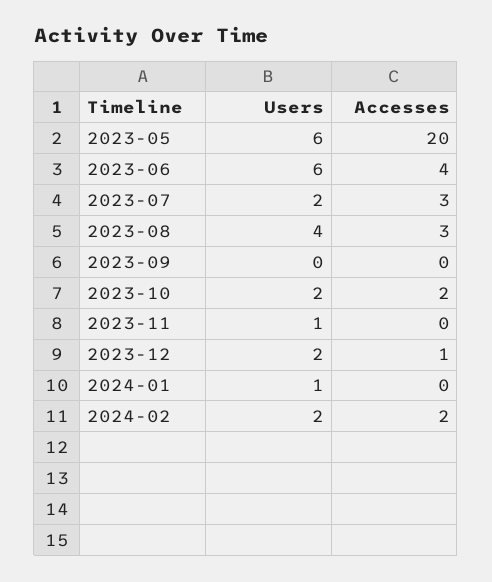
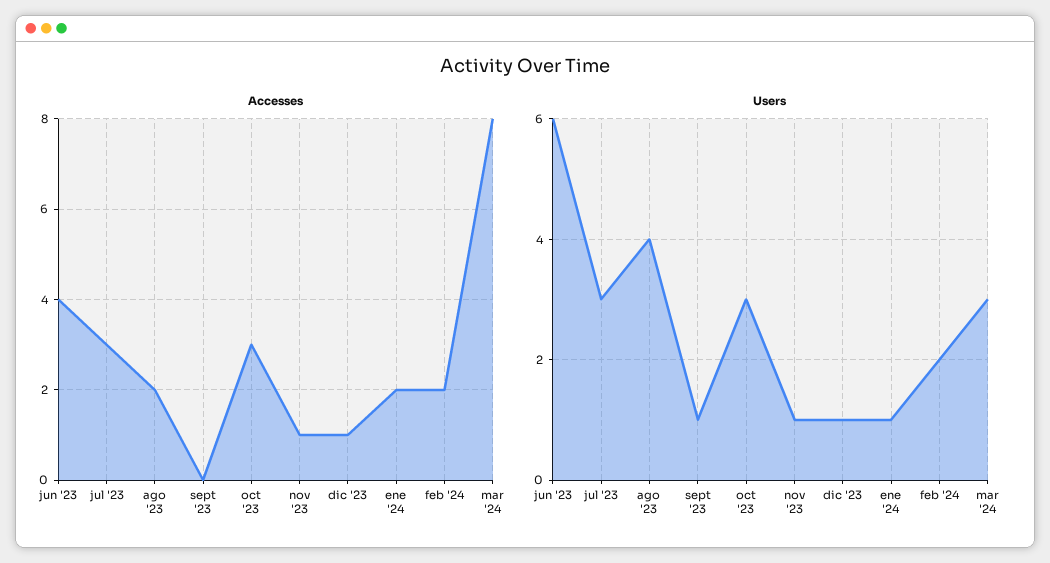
Users, 2023-05: 6 -> none
Accesses, 2023-05: 20 -> none
Users, 2023-07: 2 -> 3
Accesses, 2023-08: 3 -> 2
Users, 2023-09: 0 -> 1
Users, 2023-10: 2 -> 3
Accesses, 2023-10: 2 -> 3
Accesses, 2023-11: 0 -> 1
Users, 2023-12: 2 -> 1
Accesses, 2024-01: 0 -> 2
Accesses, mar '24: none -> 8
Users, mar '24: none -> 3

